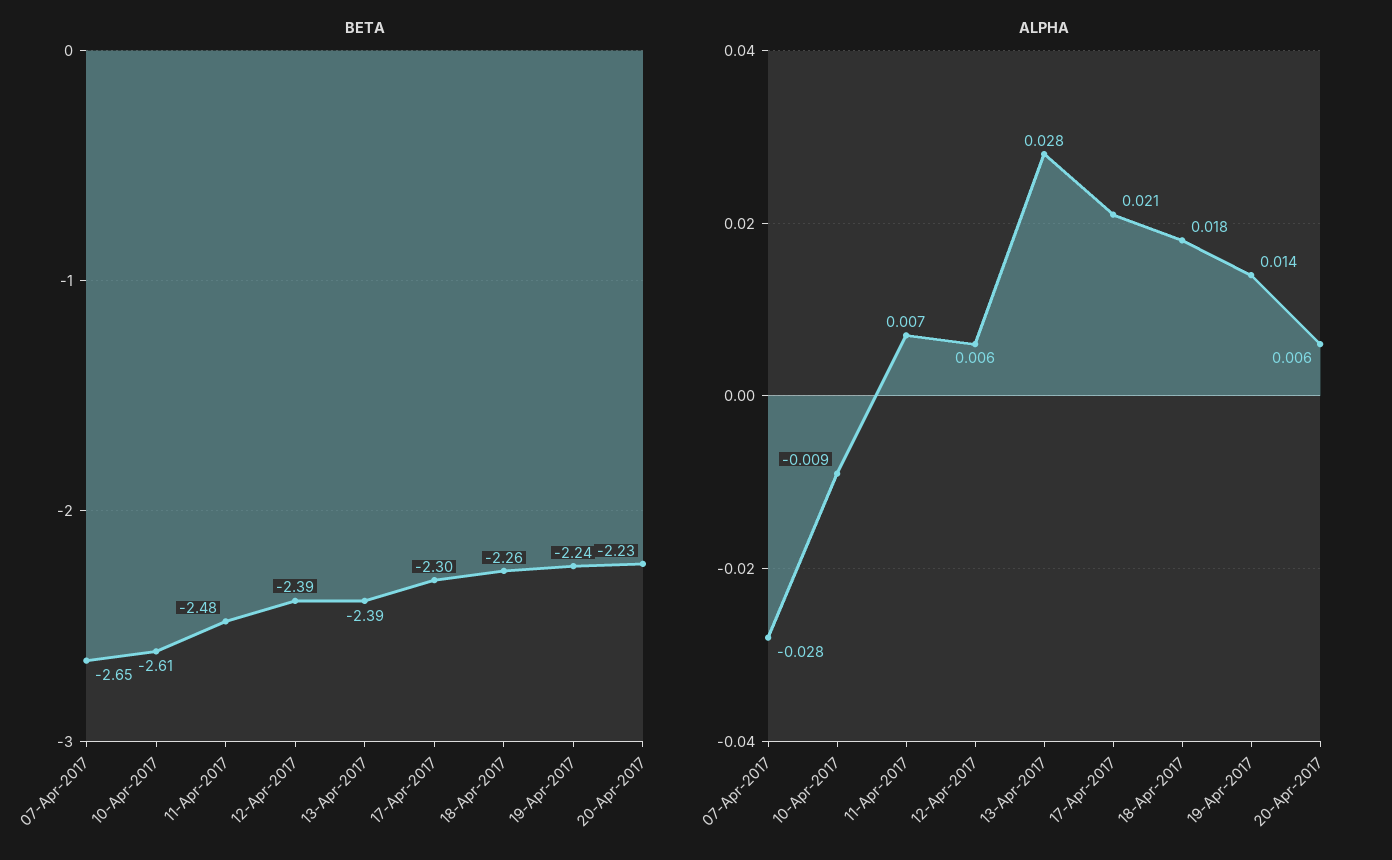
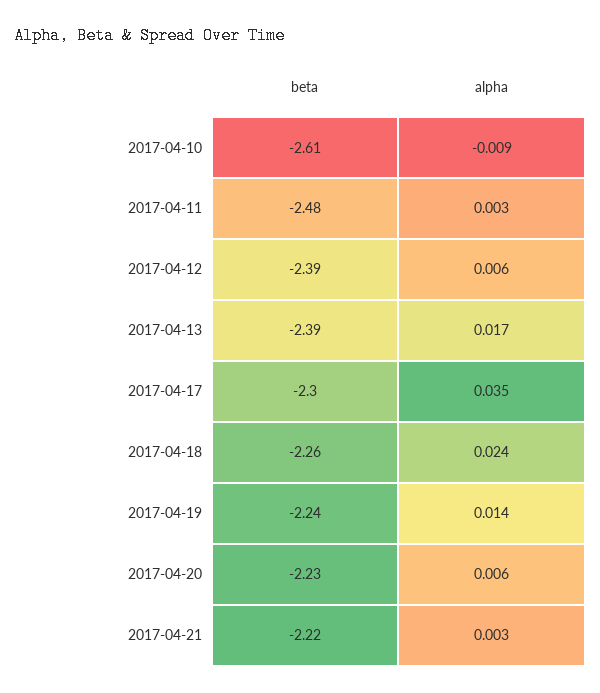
BETA, 07-Apr-2017: -2.65 -> none
ALPHA, 07-Apr-2017: -0.028 -> none
ALPHA, 11-Apr-2017: 0.007 -> 0.003
ALPHA, 13-Apr-2017: 0.028 -> 0.017
ALPHA, 17-Apr-2017: 0.021 -> 0.035
ALPHA, 18-Apr-2017: 0.018 -> 0.024
BETA, 2017-04-21: none -> -2.22
ALPHA, 2017-04-21: none -> 0.003

